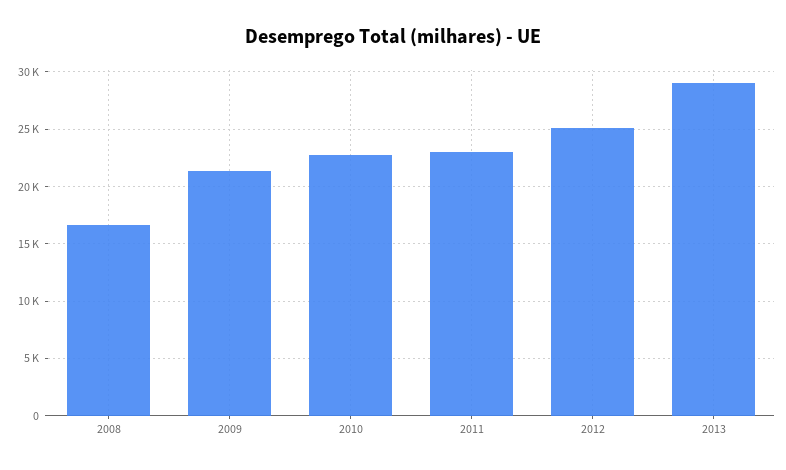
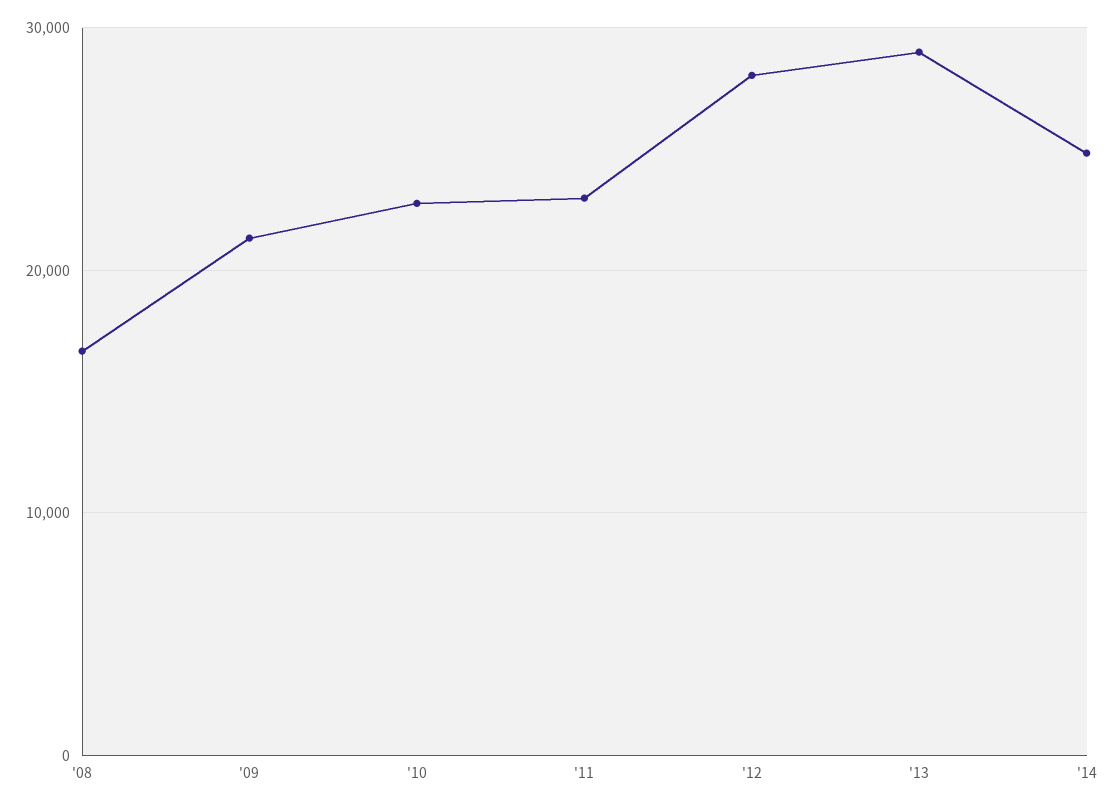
2012: 25000 -> 28000
'14: none -> 25000

